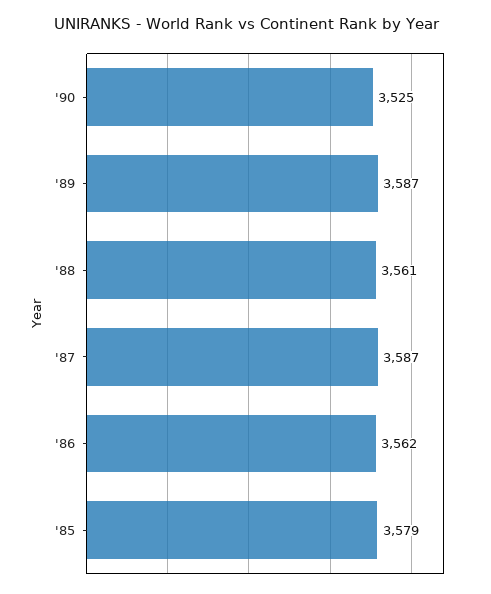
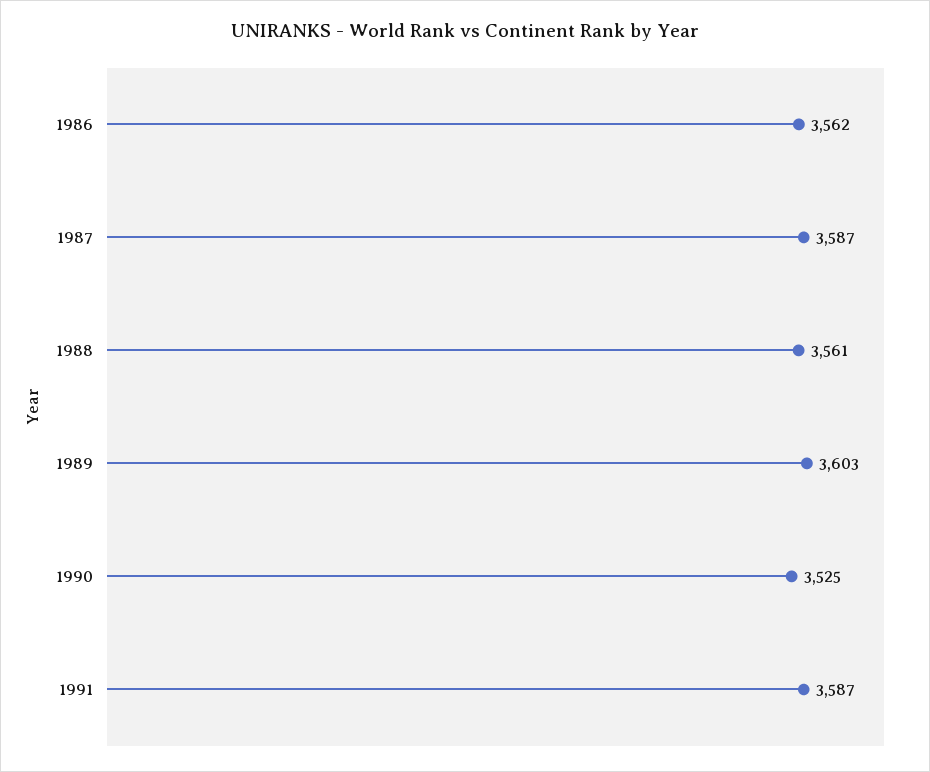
'89: 3587 -> 3603
'85: 3579 -> none
1991: none -> 3587

